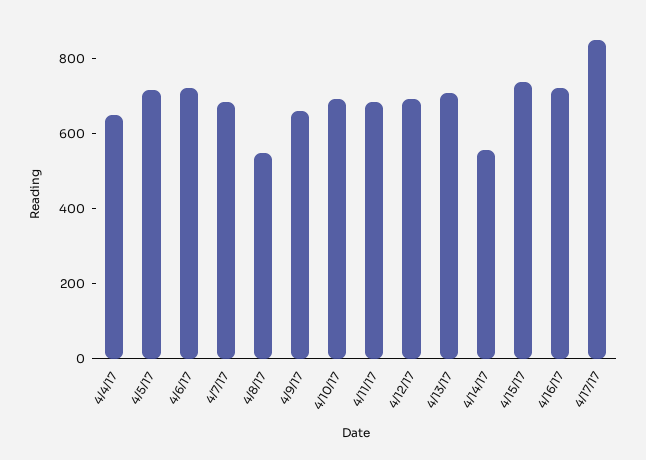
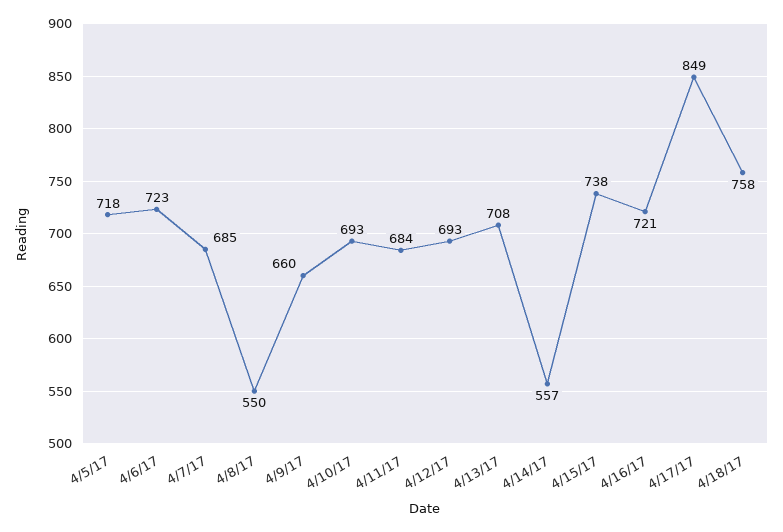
4/4/17: 650 -> none
4/18/17: none -> 758

